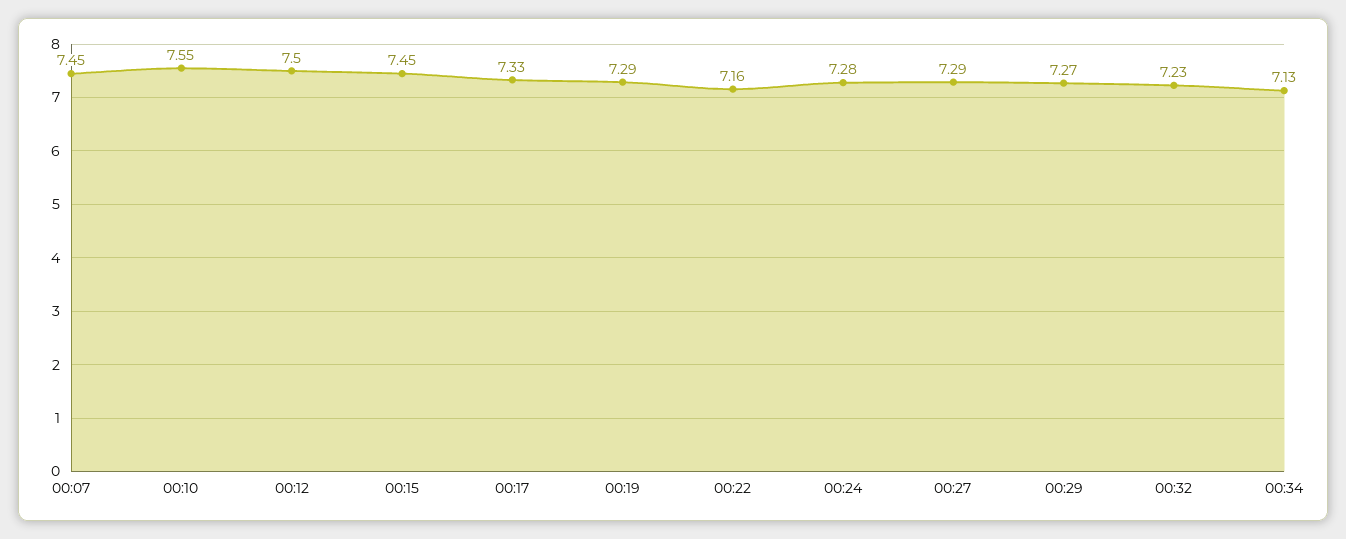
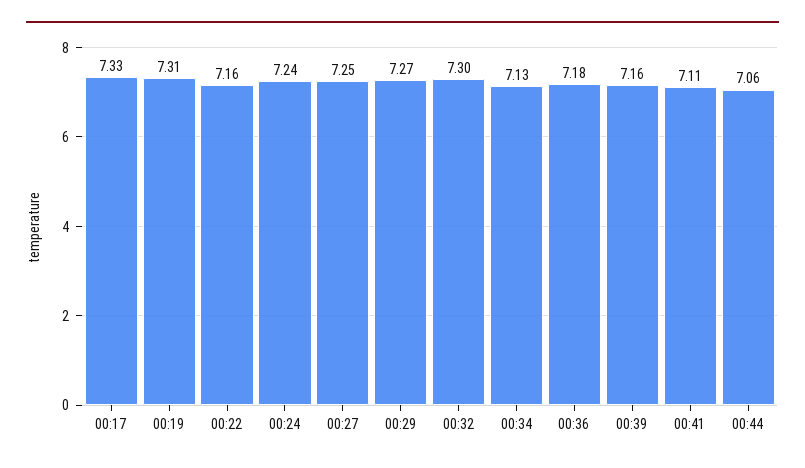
00:07: 7.45 -> none
00:10: 7.55 -> none
00:12: 7.5 -> none
00:15: 7.45 -> none
00:19: 7.29 -> 7.31
00:24: 7.28 -> 7.24
00:27: 7.29 -> 7.25
00:32: 7.23 -> 7.3
00:36: none -> 7.18
00:39: none -> 7.16
00:41: none -> 7.11
00:44: none -> 7.06

